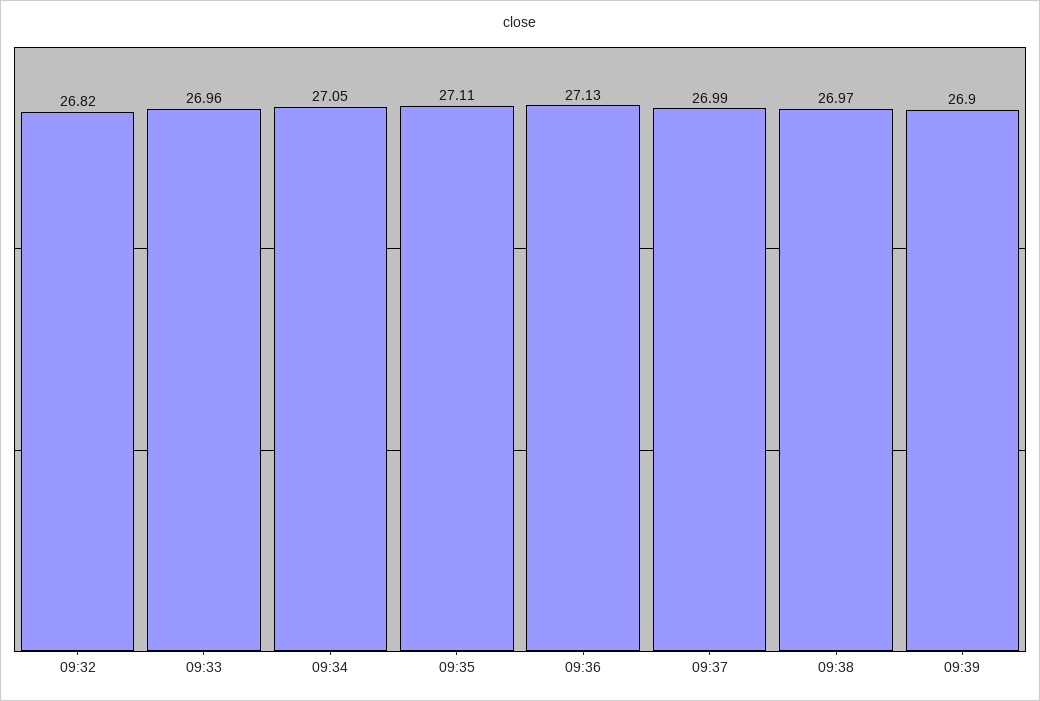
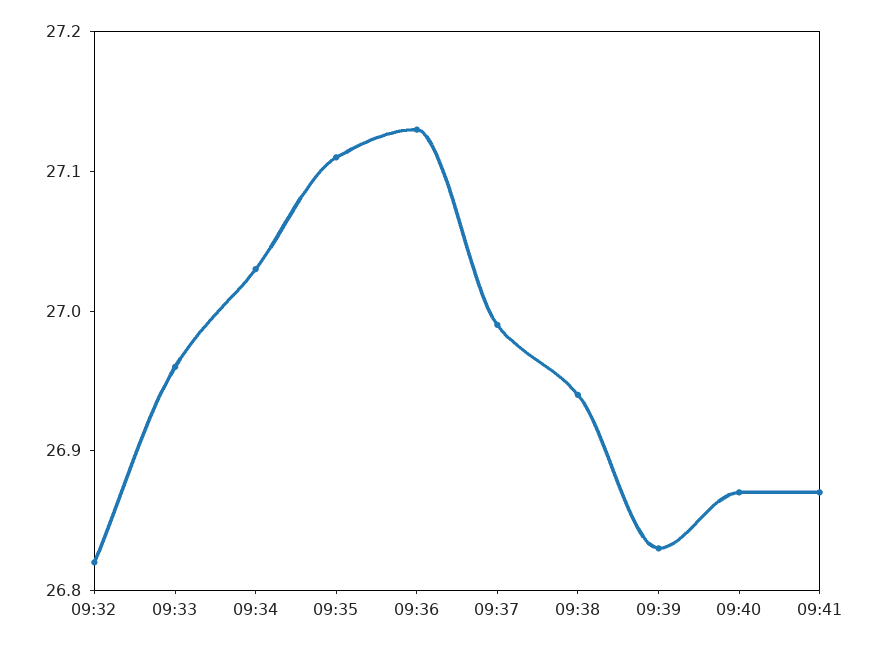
09:34: 27.05 -> 27.03
09:38: 26.97 -> 26.94
09:39: 26.9 -> 26.83
09:40: none -> 26.87
09:41: none -> 26.87

